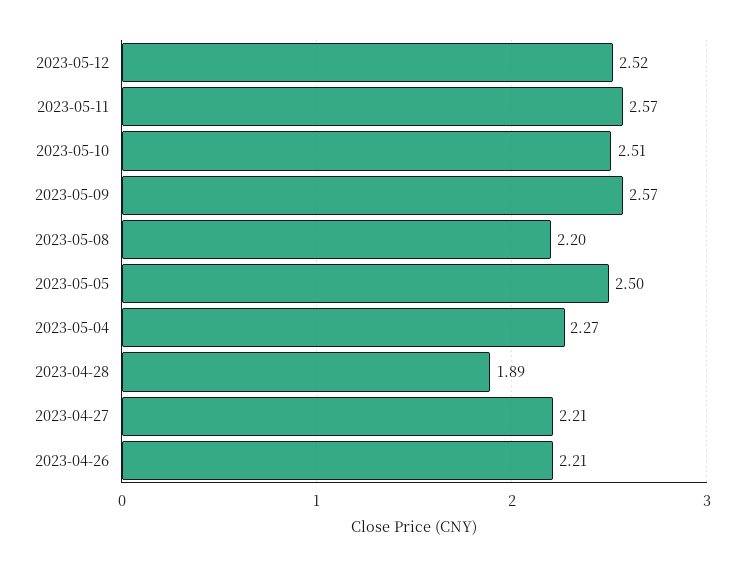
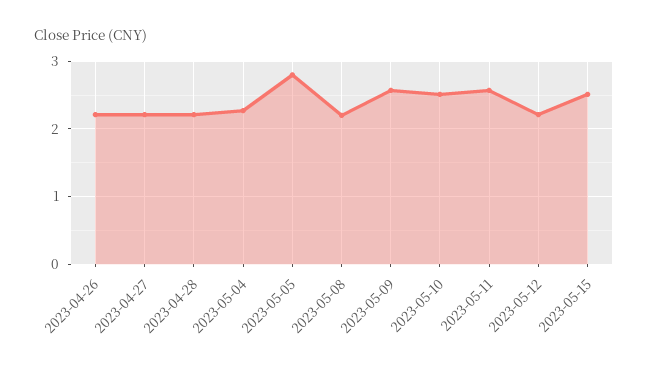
2023-05-12: 2.52 -> 2.2
2023-05-05: 2.5 -> 2.8
2023-04-28: 1.89 -> 2.2
2023-05-15: none -> 2.5

